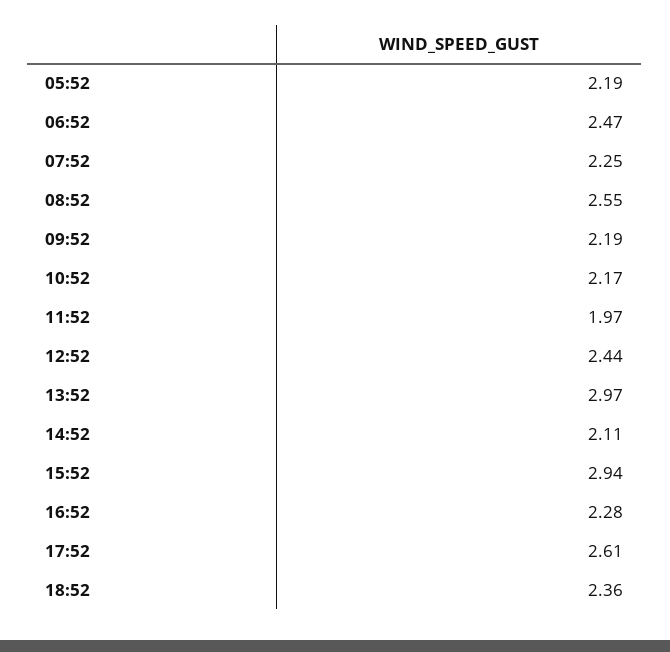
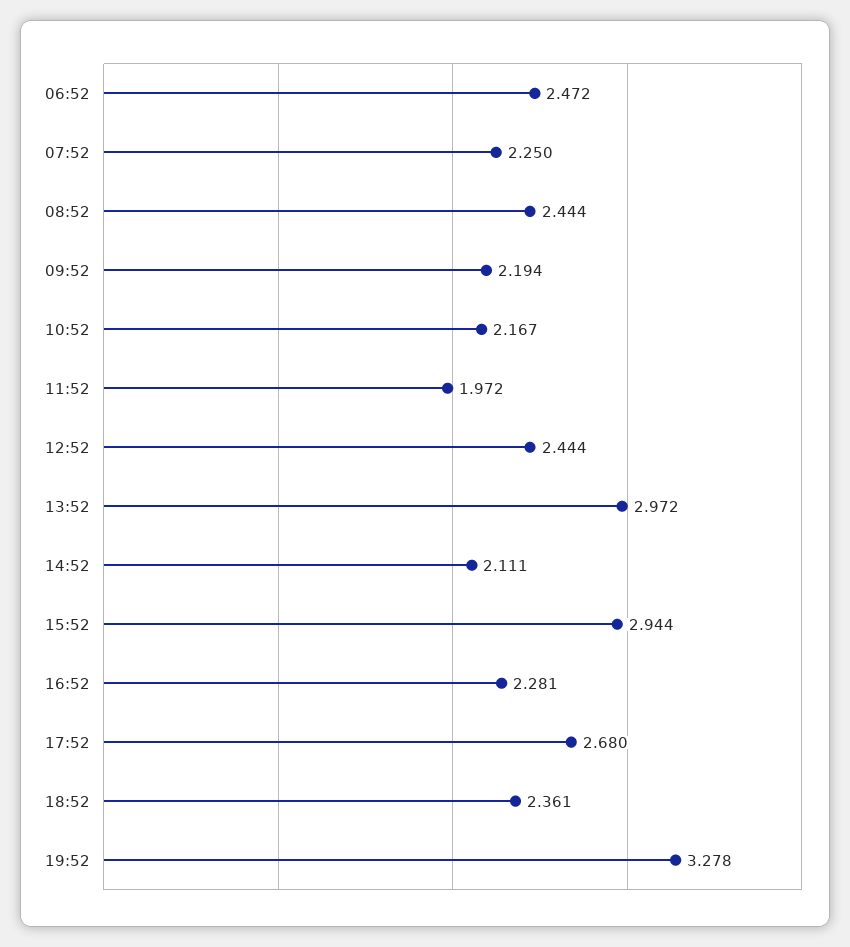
05:52: 2.19 -> none
08:52: 2.55 -> 2.444
17:52: 2.61 -> 2.68
19:52: none -> 3.278

